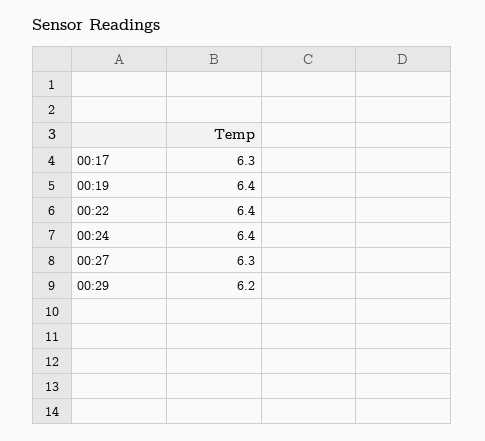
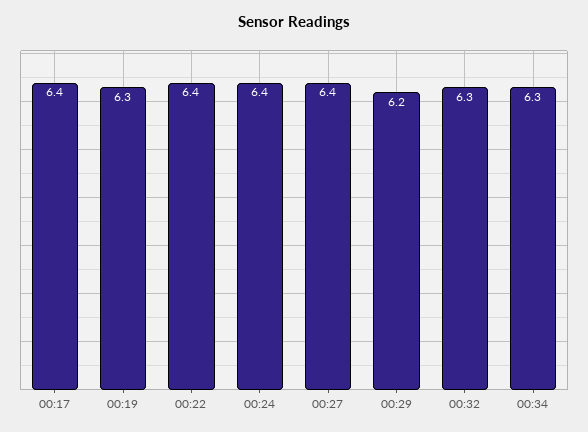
00:17: 6.3 -> 6.4
00:19: 6.4 -> 6.3
00:27: 6.3 -> 6.4
00:32: none -> 6.3
00:34: none -> 6.3

